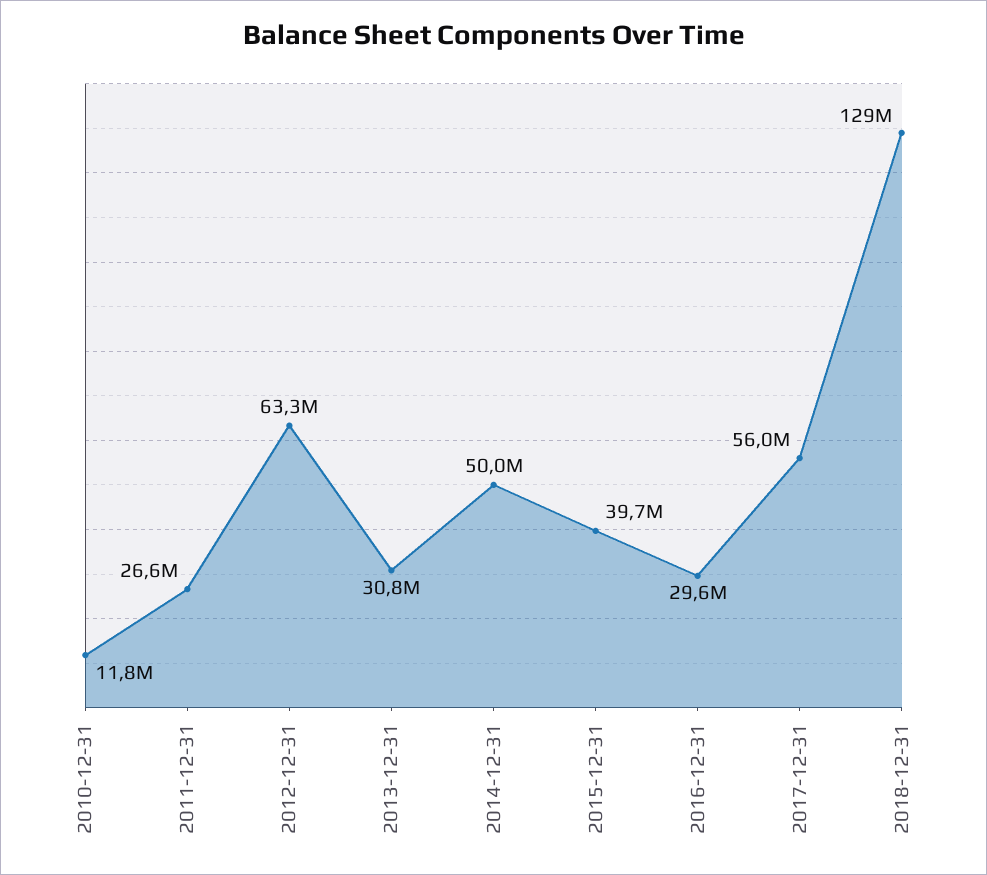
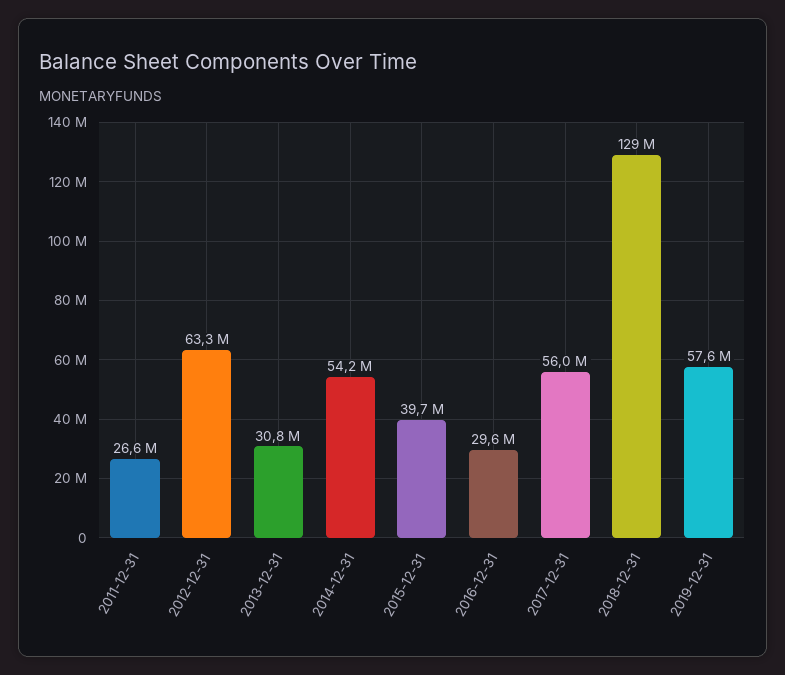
2010-12-31: 11800000 -> none
2014-12-31: 50000000 -> 54200000
2019-12-31: none -> 57600000

